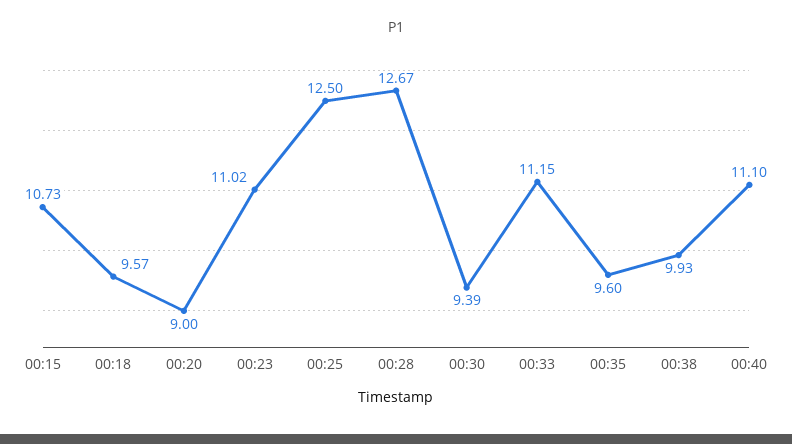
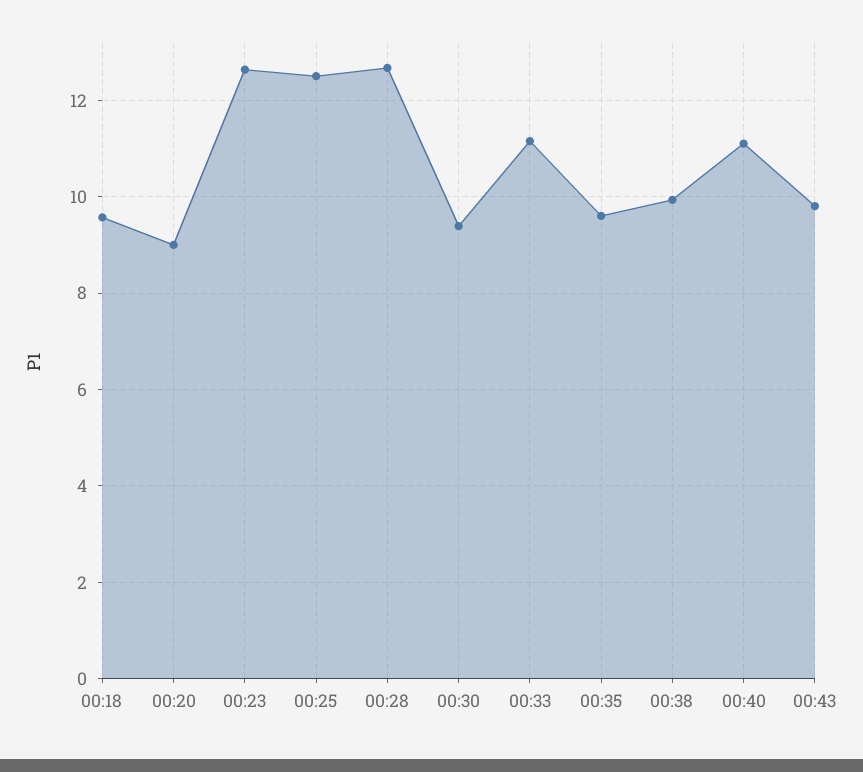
00:15: 10.73 -> none
00:23: 11.02 -> 12.6
00:43: none -> 9.8

